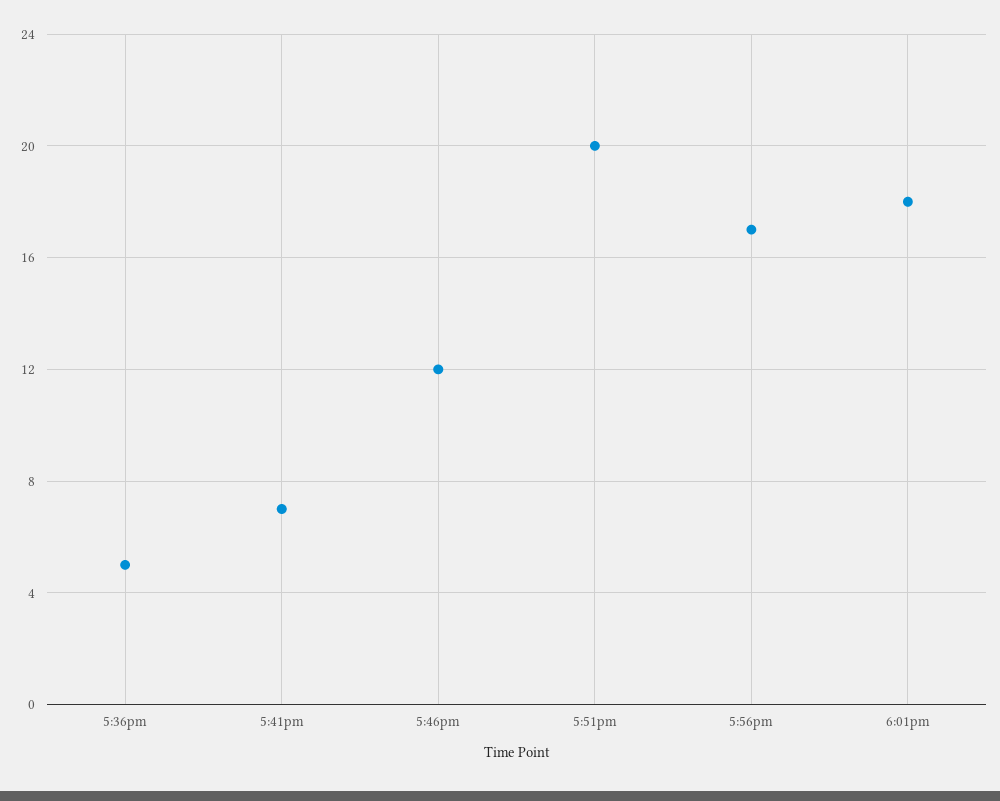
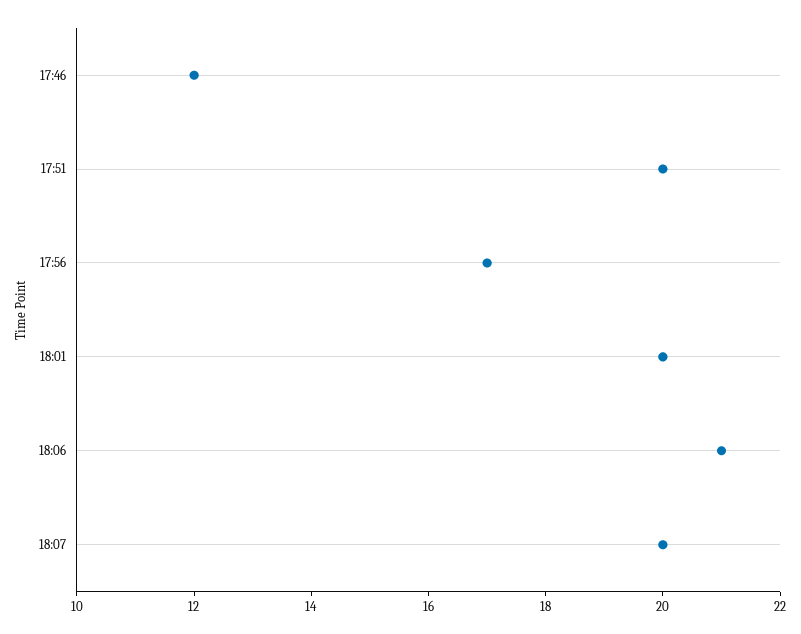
5:36pm: 5 -> none
5:41pm: 7 -> none
6:01pm: 18 -> 20
18:06: none -> 21
18:07: none -> 20

